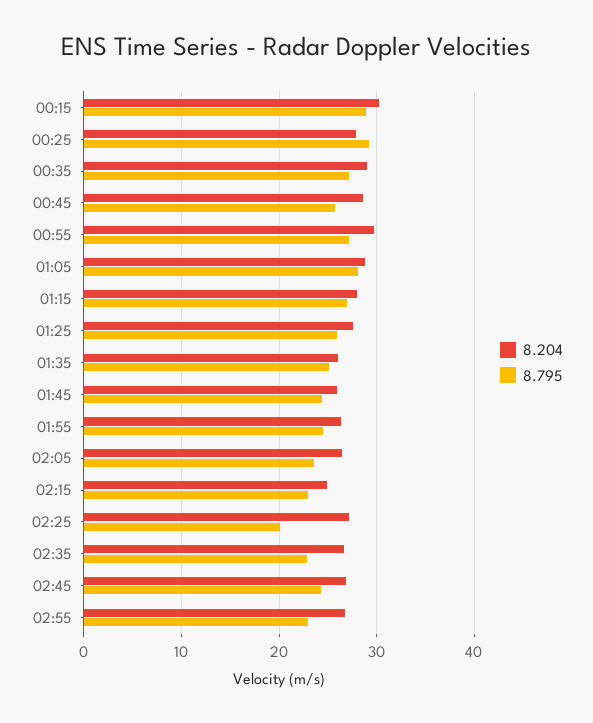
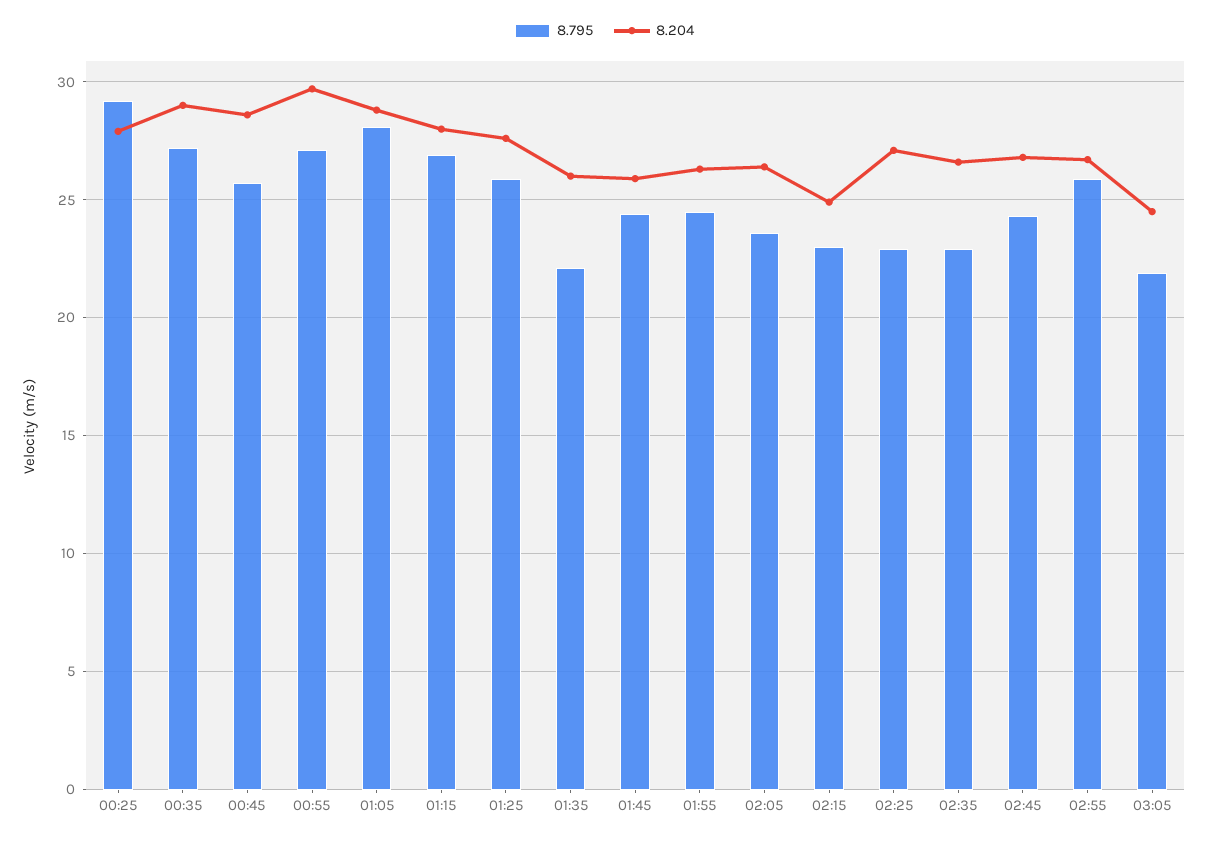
8.204, 00:15: 30 -> none
8.795, 00:15: 29 -> none
8.795, 01:35: 25 -> 22
8.795, 02:25: 20 -> 23
8.795, 02:55: 23 -> 26
8.795, 03:05: none -> 22
8.204, 03:05: none -> 24.5

